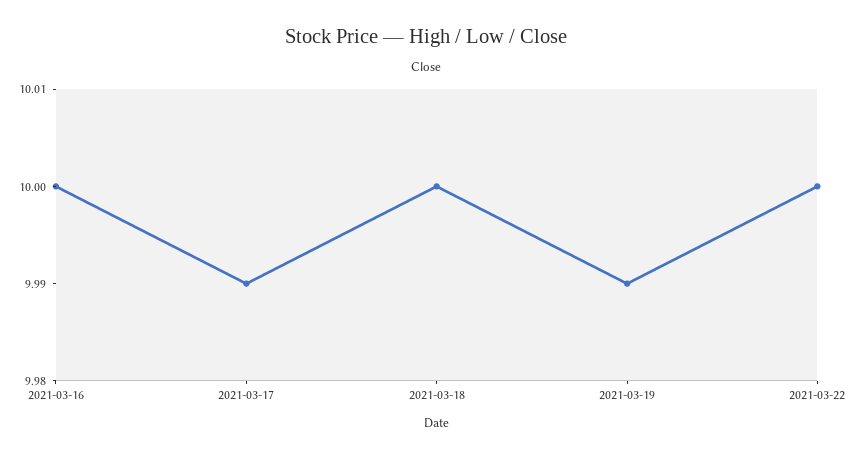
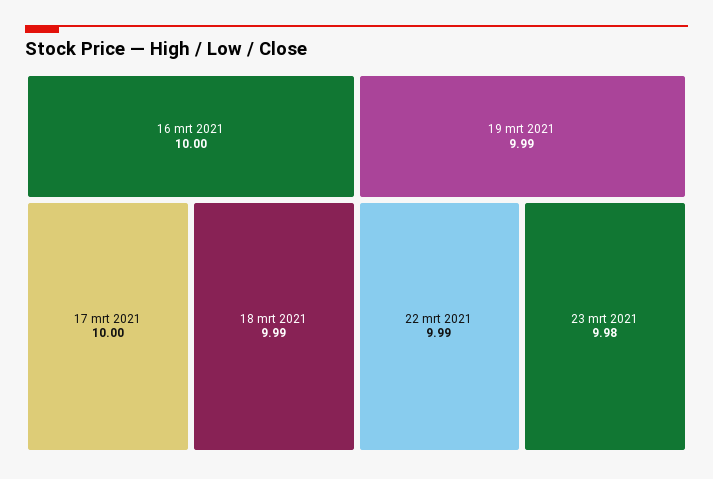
2021-03-17: 9.99 -> 10
2021-03-18: 10 -> 9.99
2021-03-22: 10 -> 9.99
23 mrt 2021: none -> 9.98

